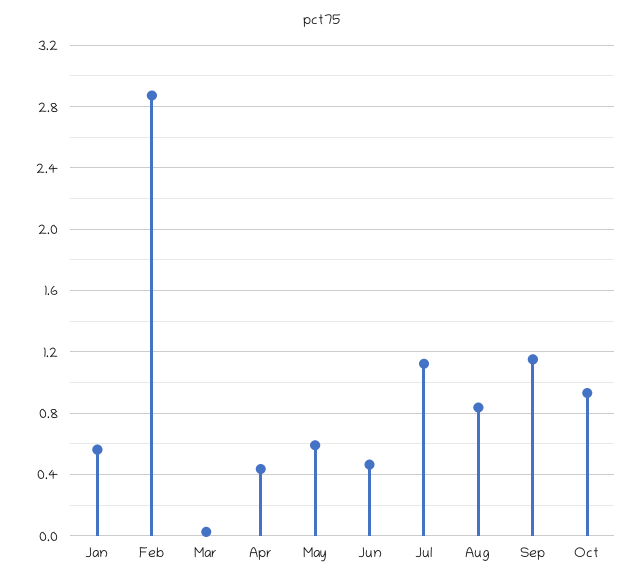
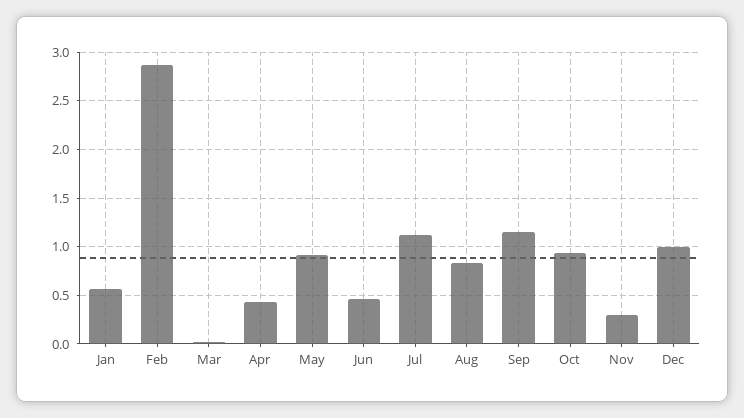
May: 0.6 -> 0.9
Nov: none -> 0.3
Dec: none -> 1

